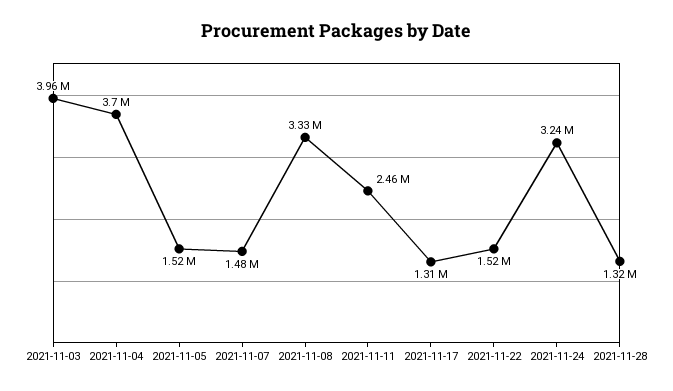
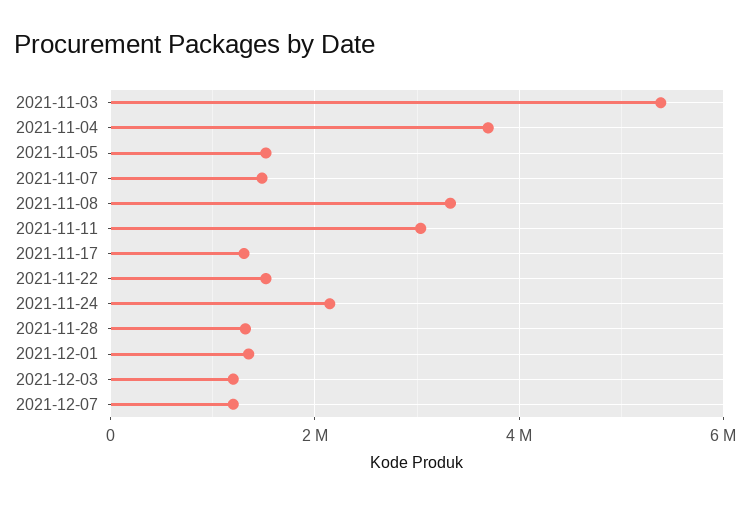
2021-11-03: 3960000 -> 5400000
2021-11-11: 2460000 -> 3000000
2021-11-24: 3240000 -> 2200000
2021-12-01: none -> 1400000
2021-12-03: none -> 1200000
2021-12-07: none -> 1200000

